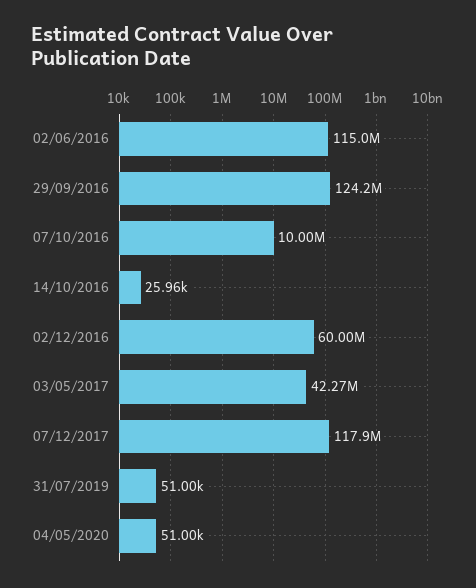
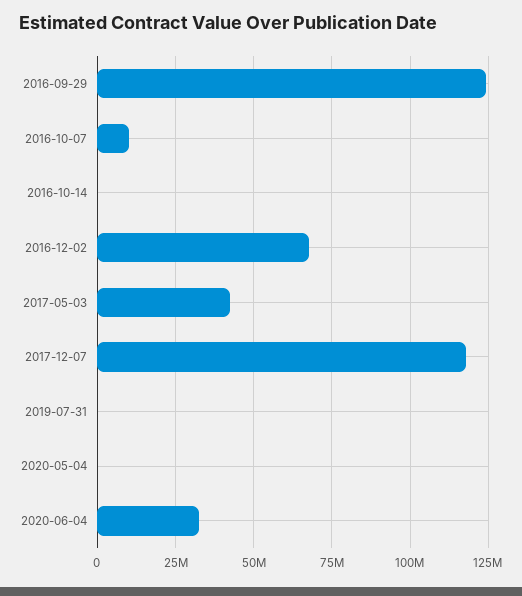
02/06/2016: 115000000 -> none
02/12/2016: 60000000 -> 67500000
2020-06-04: none -> 32500000

